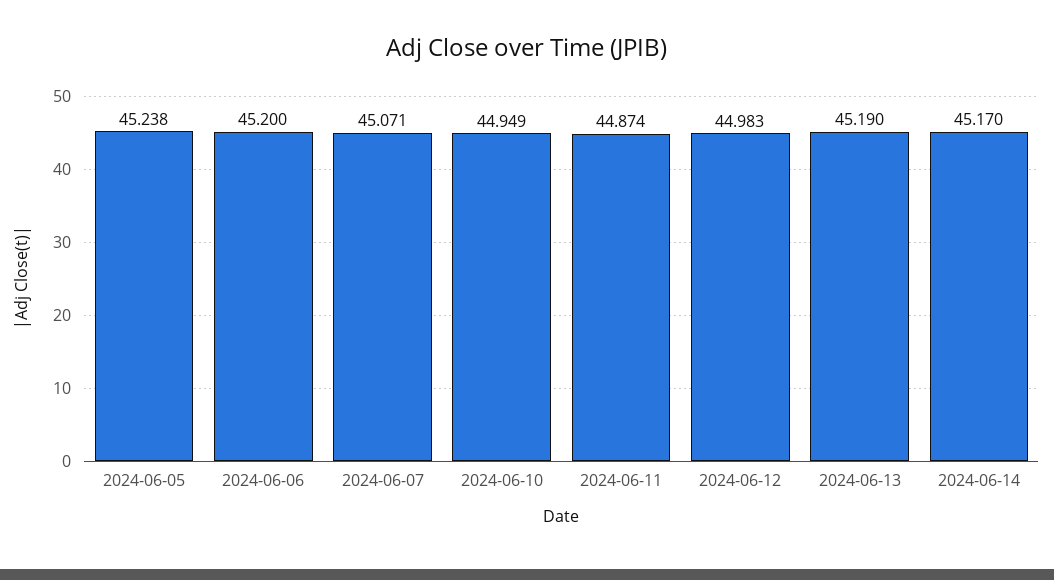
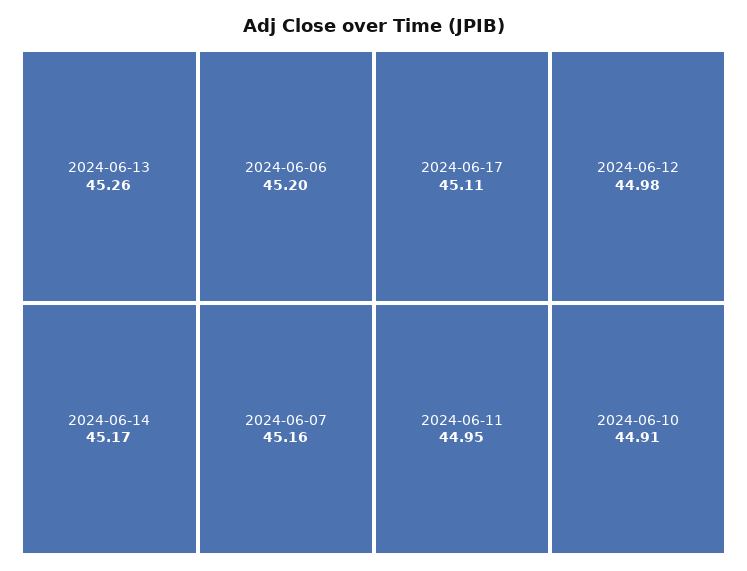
2024-06-05: 45.238 -> none
2024-06-07: 45.071 -> 45.16
2024-06-10: 44.949 -> 44.91
2024-06-11: 44.874 -> 44.95
2024-06-13: 45.19 -> 45.26
2024-06-17: none -> 45.11

